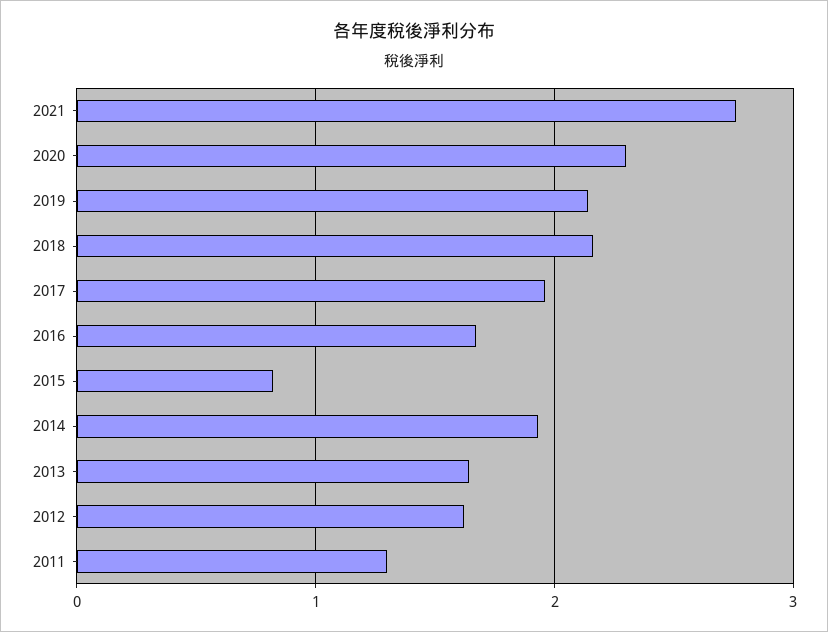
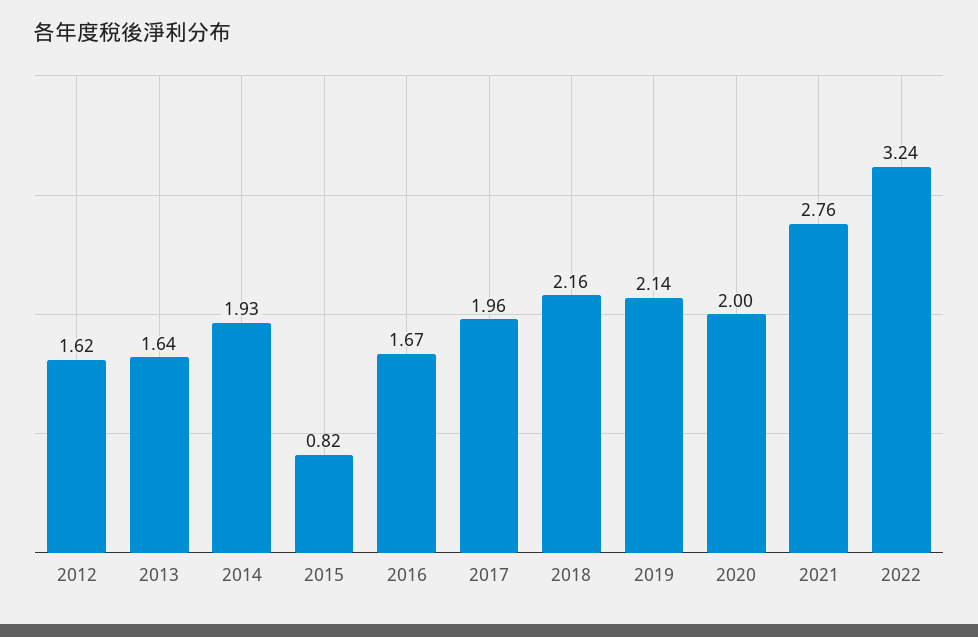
2020: 2.3 -> 2
2011: 1.3 -> none
2022: none -> 3.24

